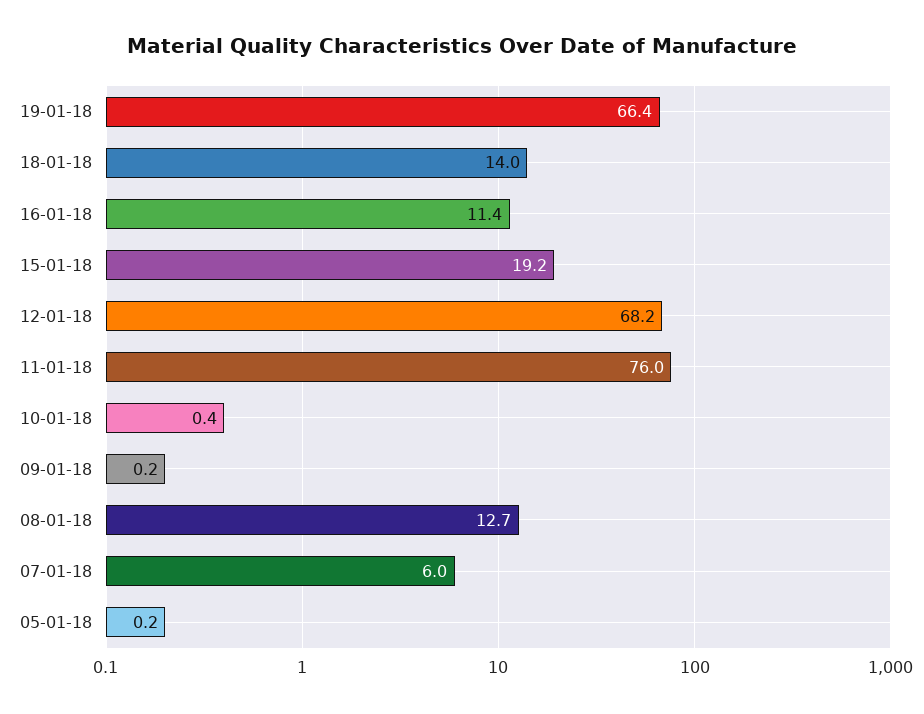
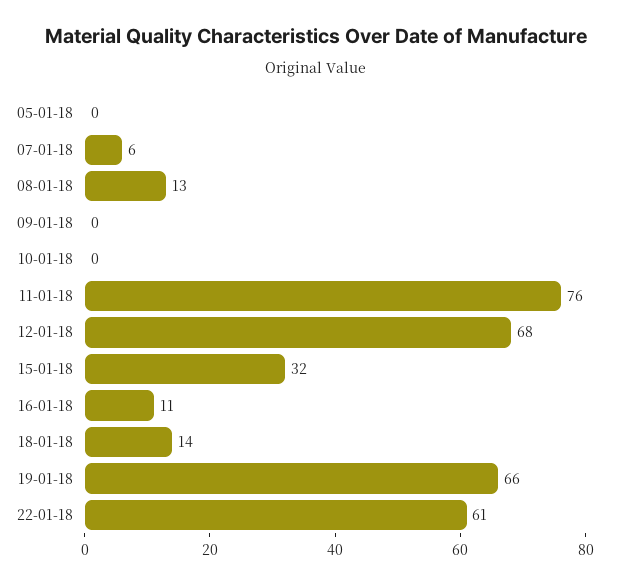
15-01-18: 19.2 -> 32
22-01-18: none -> 61

